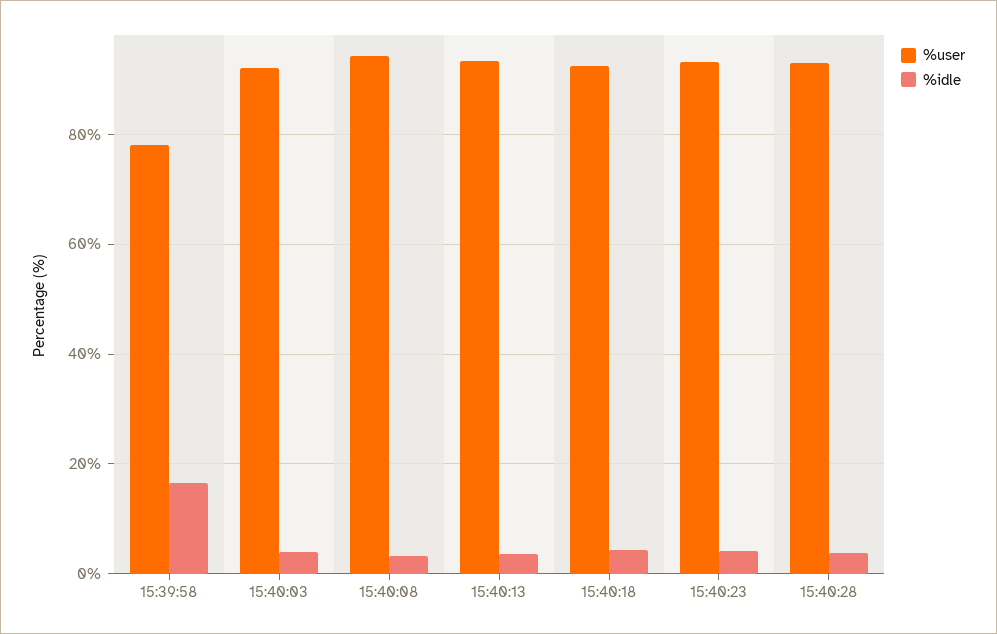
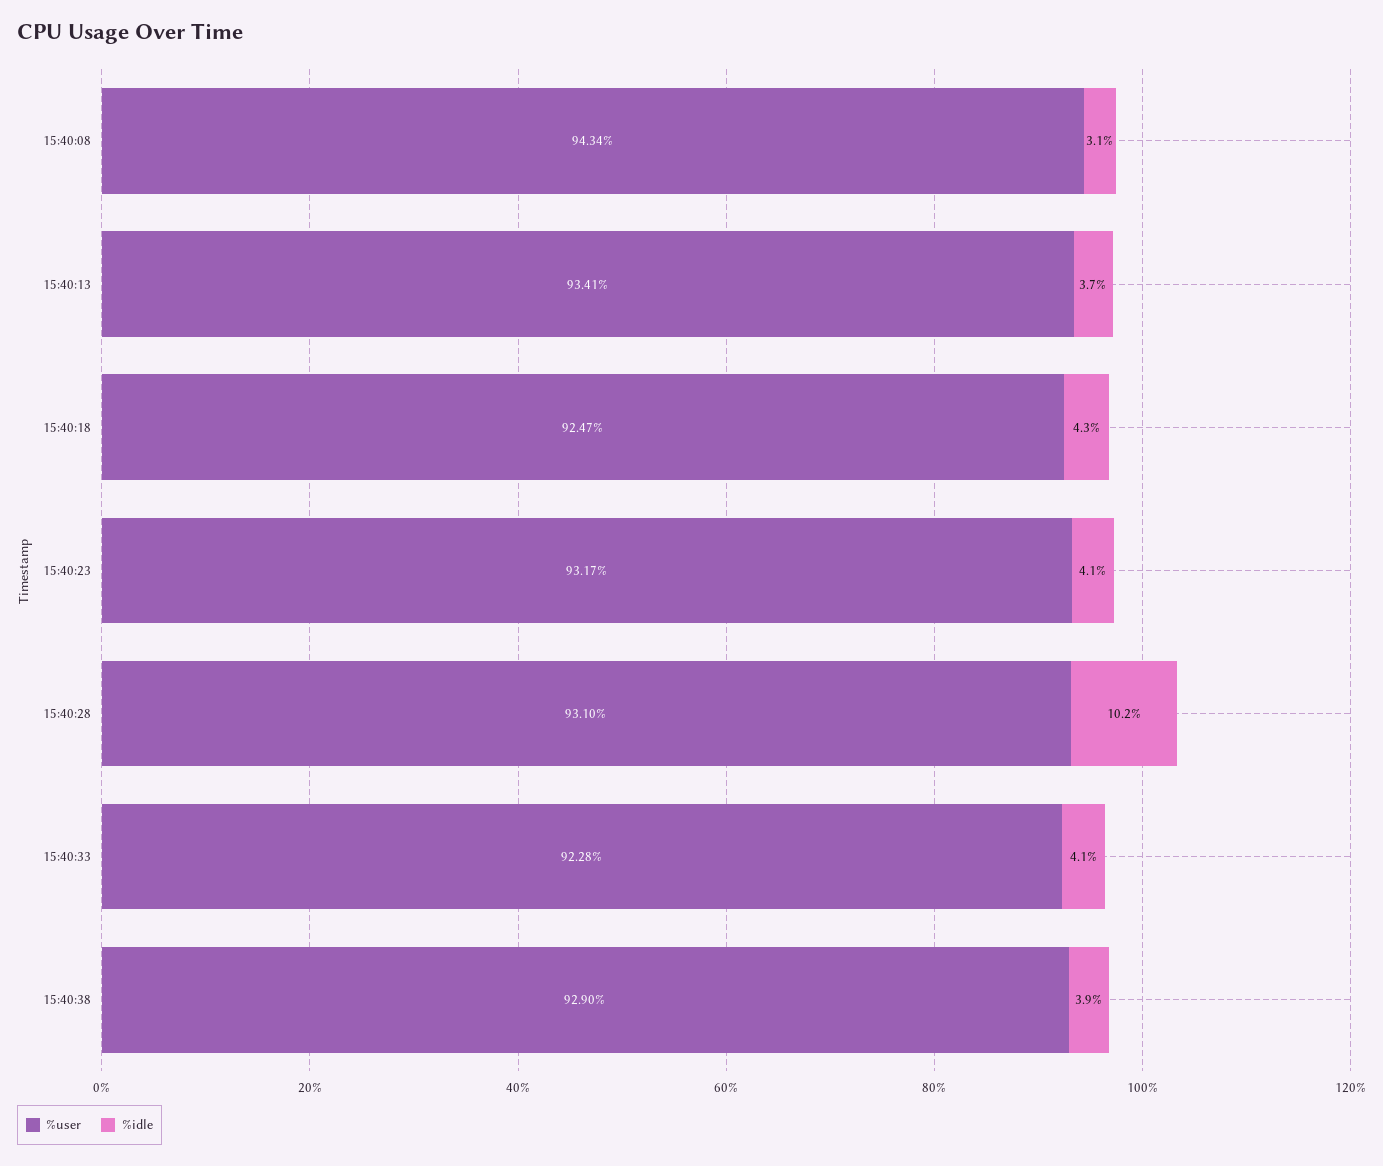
%user, 15:39:58: 78 -> none
%idle, 15:39:58: 16 -> none
%user, 15:40:03: 92 -> none
%idle, 15:40:03: 4 -> none
%idle, 15:40:28: 4 -> 10.2
%user, 15:40:33: none -> 92.28
%idle, 15:40:33: none -> 4.1
%user, 15:40:38: none -> 92.9
%idle, 15:40:38: none -> 3.9

